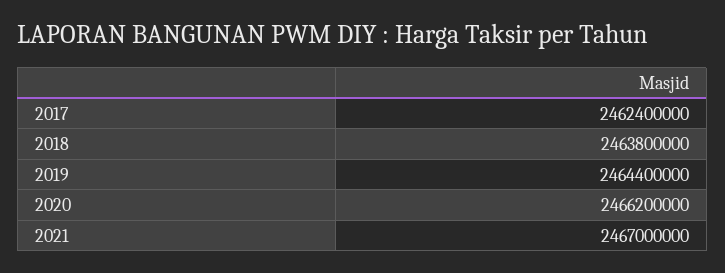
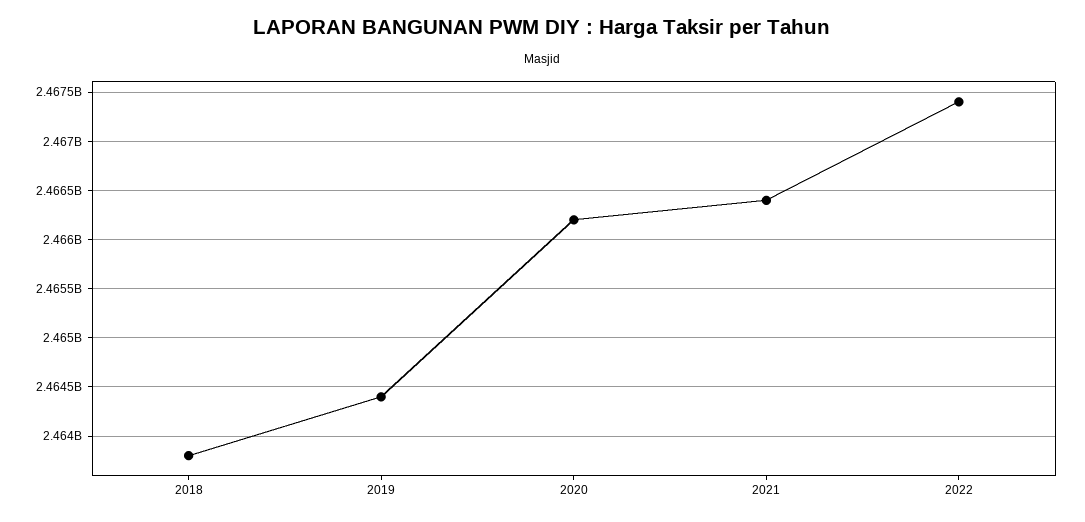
2017: 2462400000 -> none
2021: 2467000000 -> 2466400000
2022: none -> 2467400000

